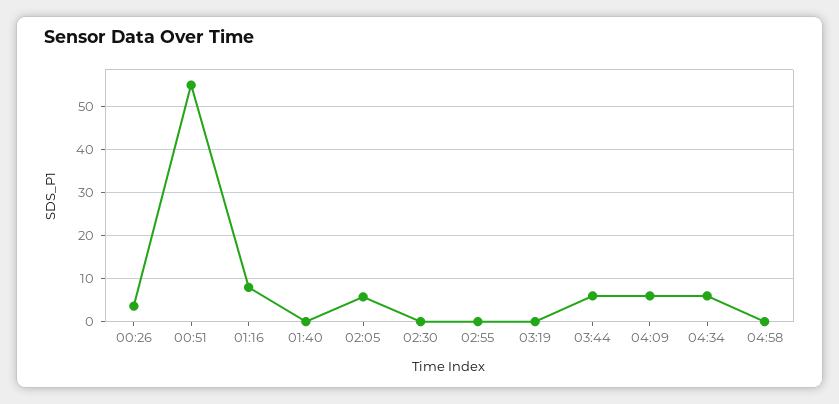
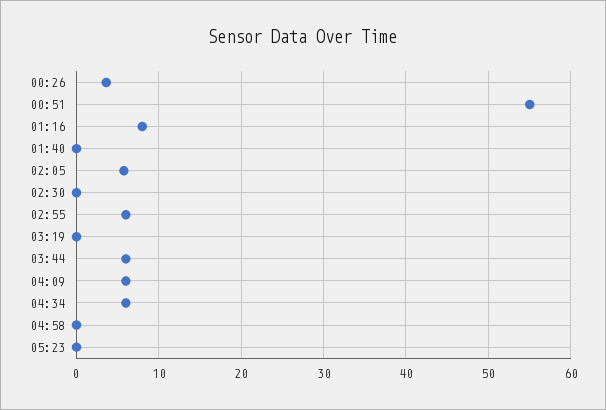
02:55: 0 -> 6
05:23: none -> 0

